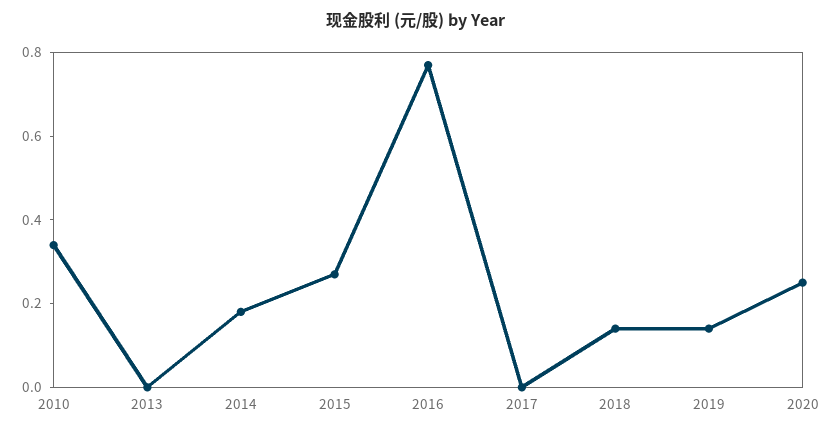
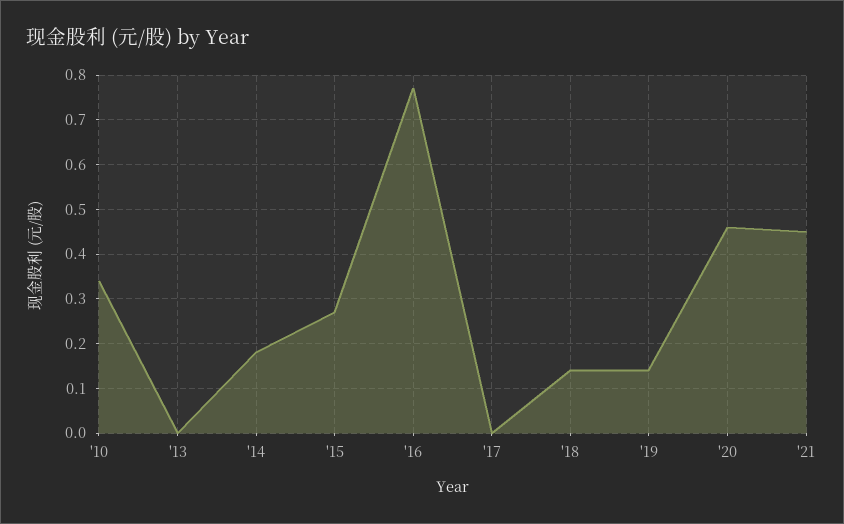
2020: 0.25 -> 0.45
'21: none -> 0.45

